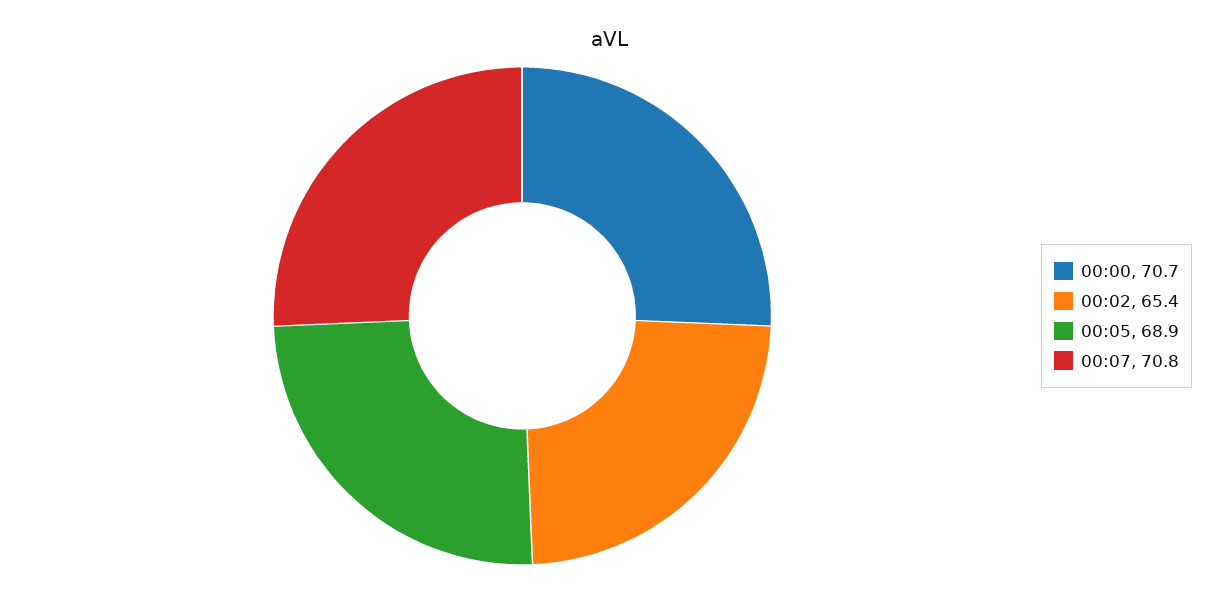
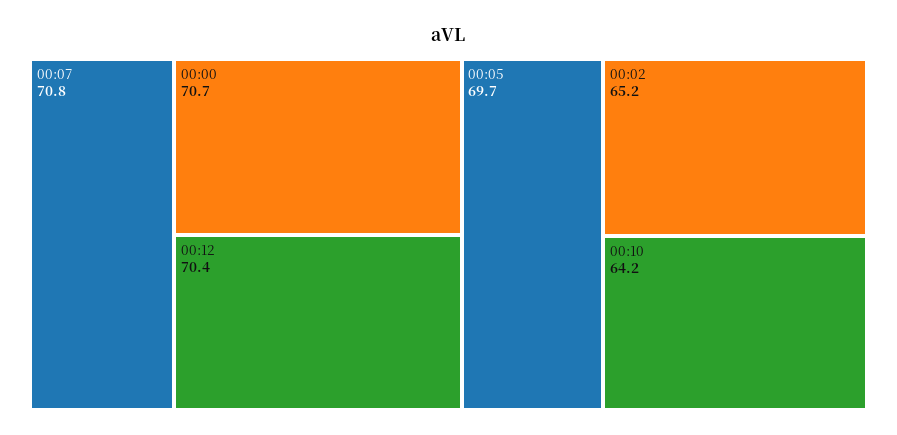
00:02: 65.4 -> 65.2
00:05: 68.9 -> 69.7
00:12: none -> 70.4
00:10: none -> 64.2

